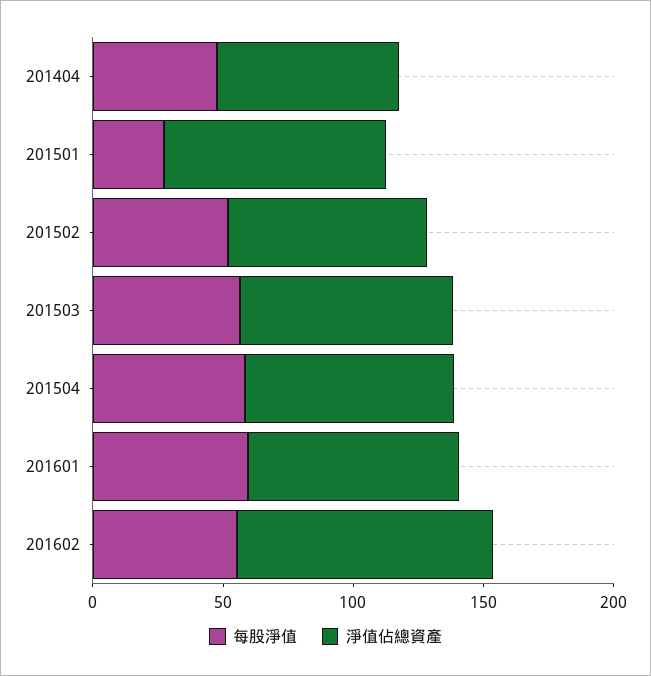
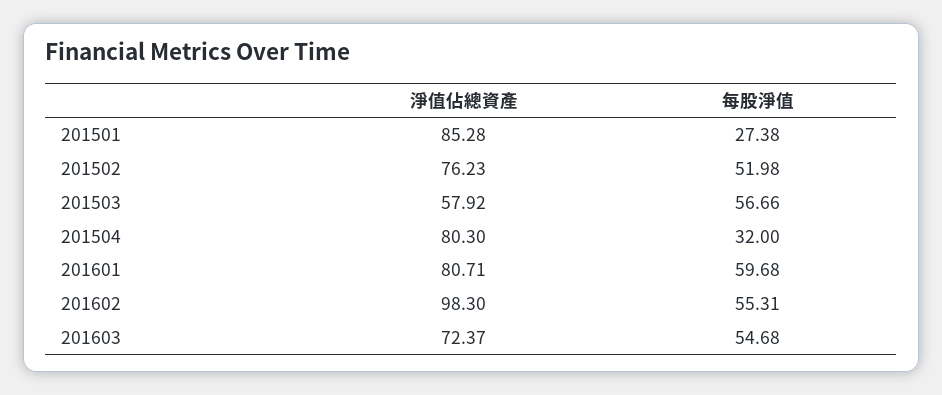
每股淨值, 201404: 50 -> none
淨值佔總資產, 201404: 70 -> none
淨值佔總資產, 201503: 80 -> 57.92
每股淨值, 201504: 60 -> 32
淨值佔總資產, 201603: none -> 72.37
每股淨值, 201603: none -> 54.68

